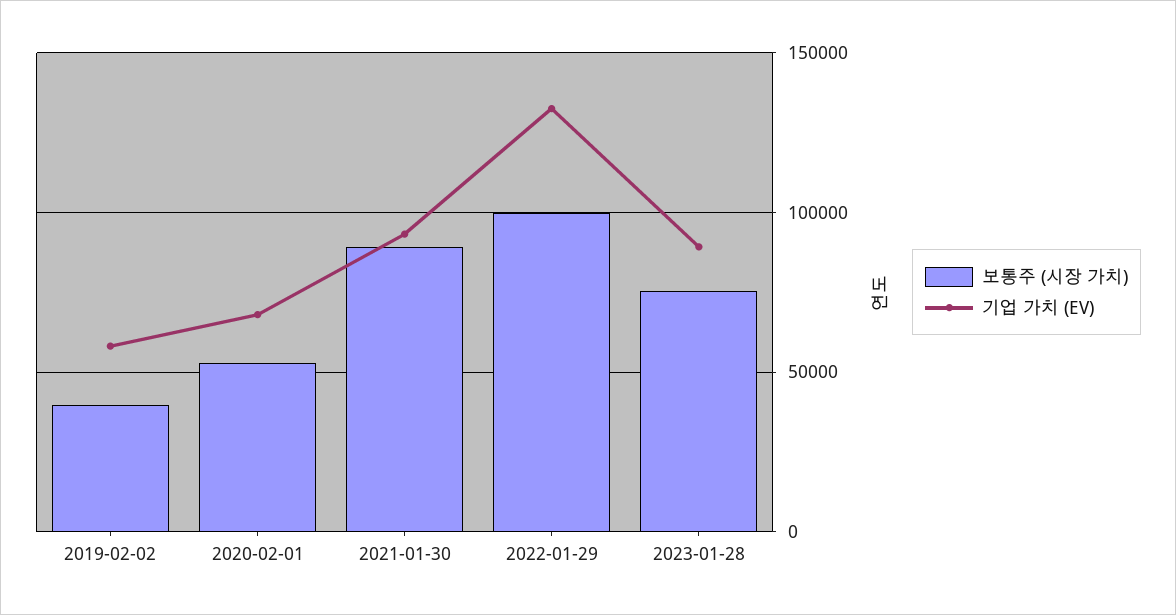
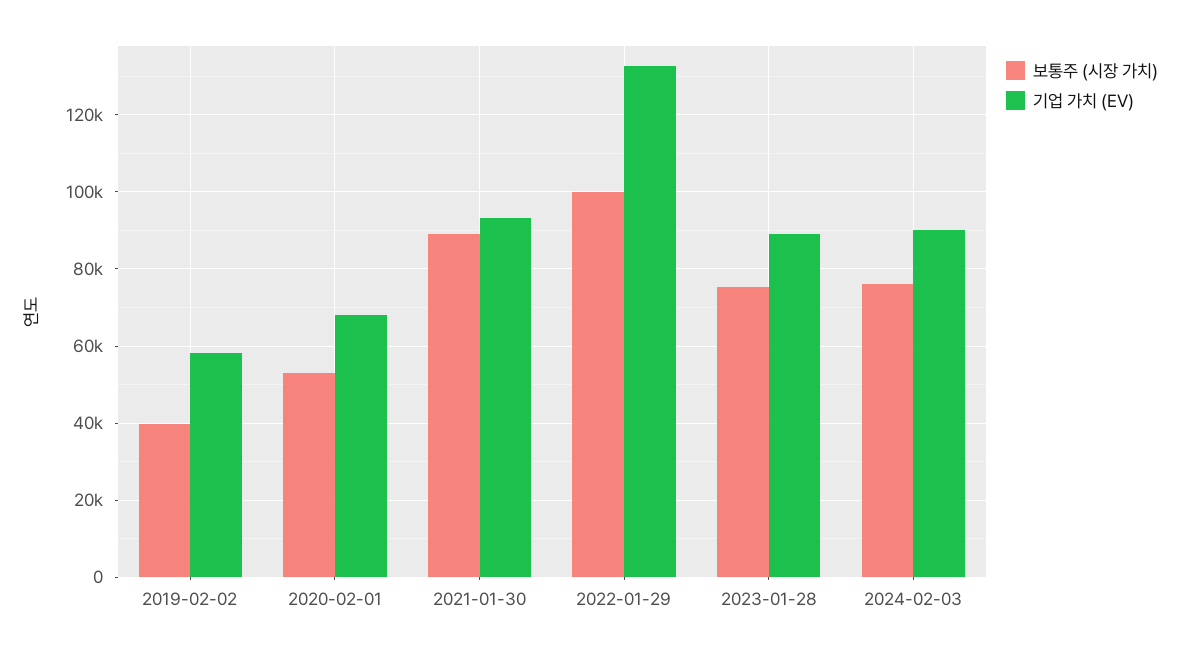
보통주 (시장 가치), 2024-02-03: none -> 76000
기업 가치 (EV), 2024-02-03: none -> 90000

